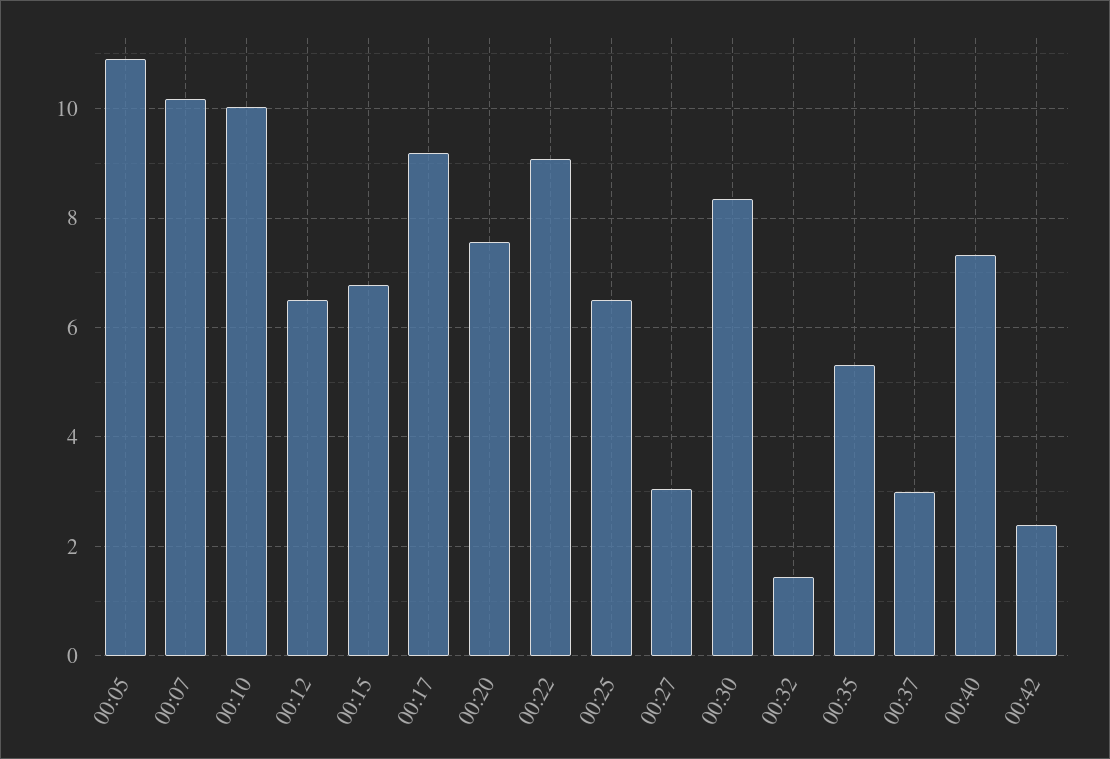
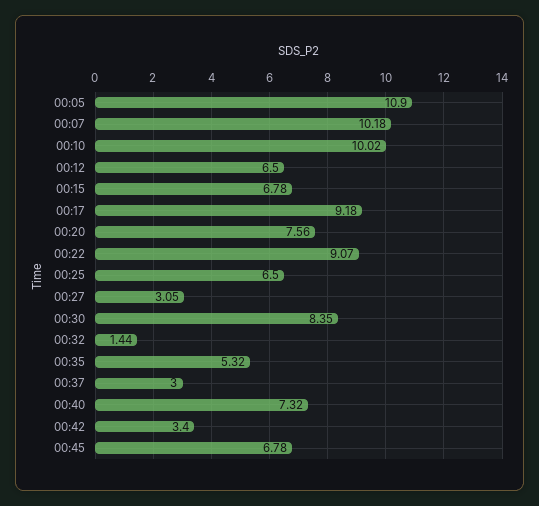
00:42: 2.4 -> 3.4
00:45: none -> 6.78

